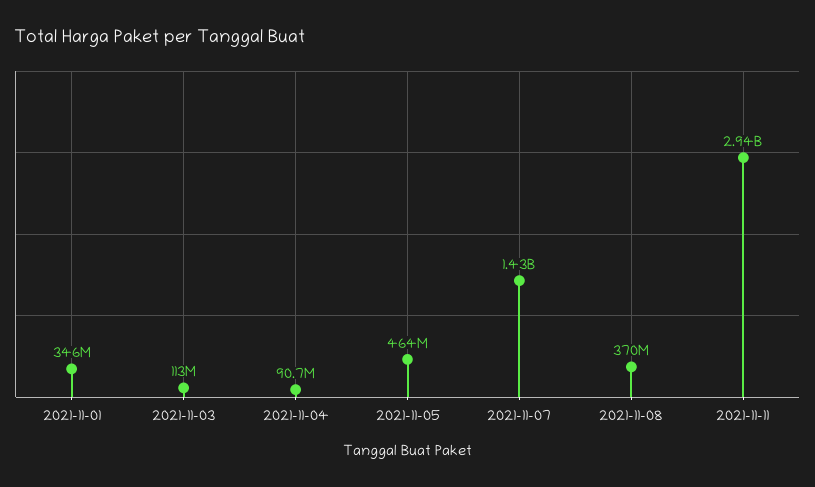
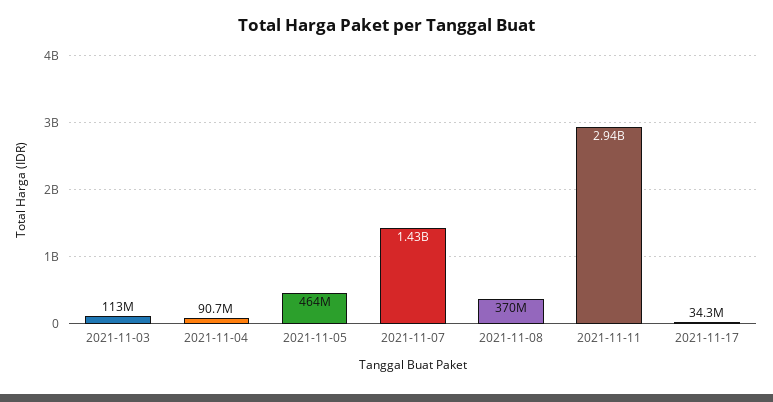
2021-11-01: 346000000 -> none
2021-11-17: none -> 34300000

